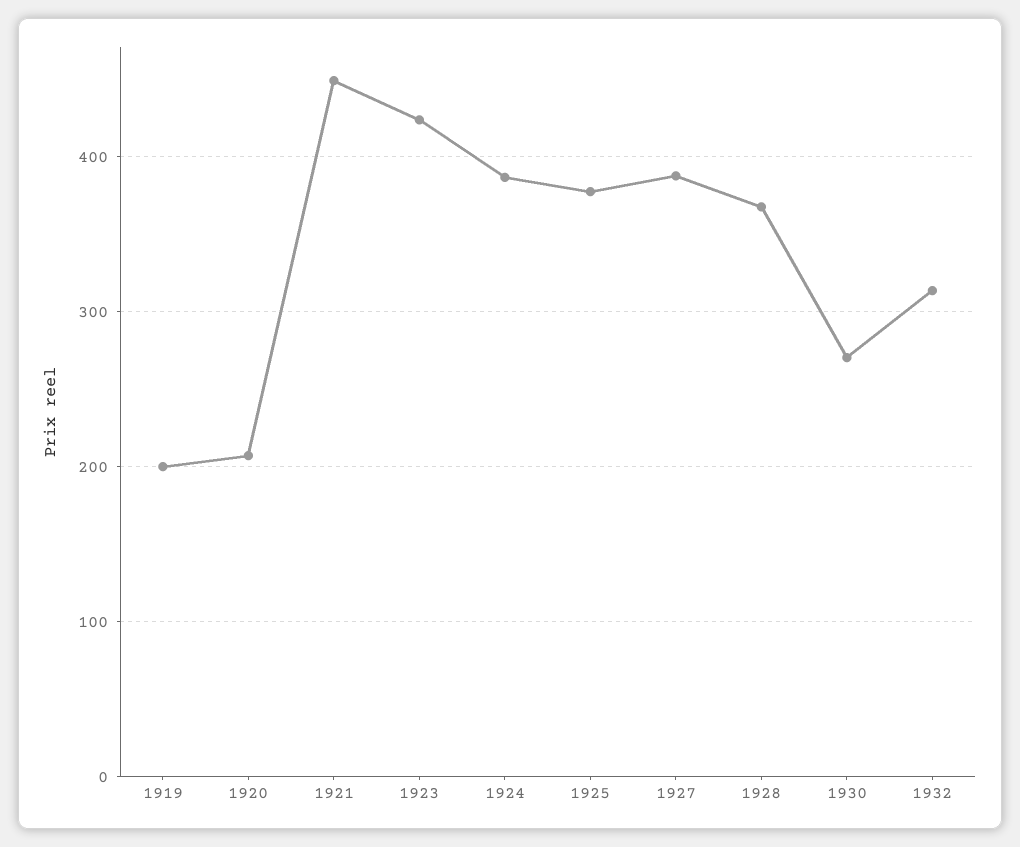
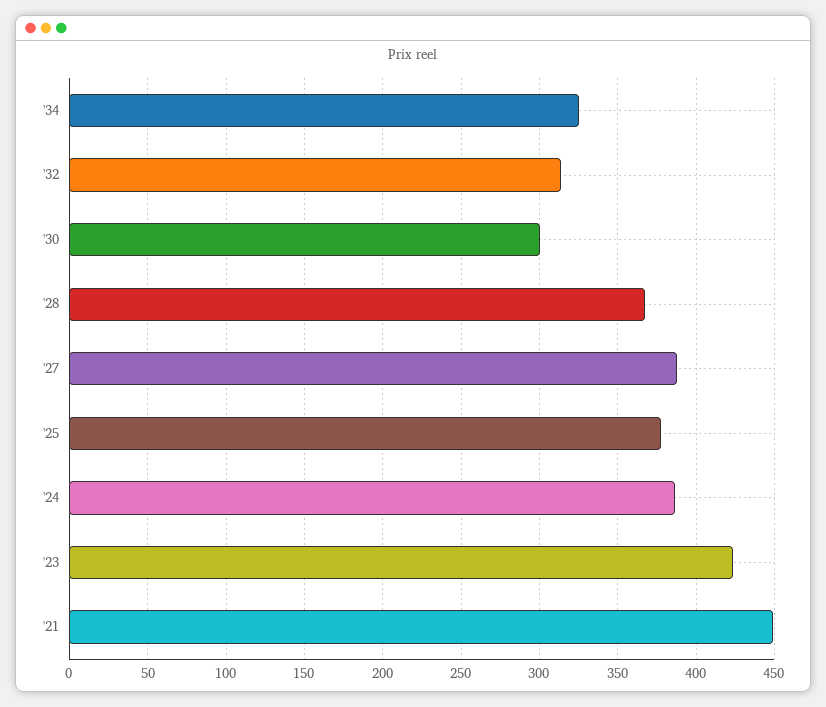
1919: 200 -> none
1920: 210 -> none
1930: 270 -> 300
'34: none -> 325

